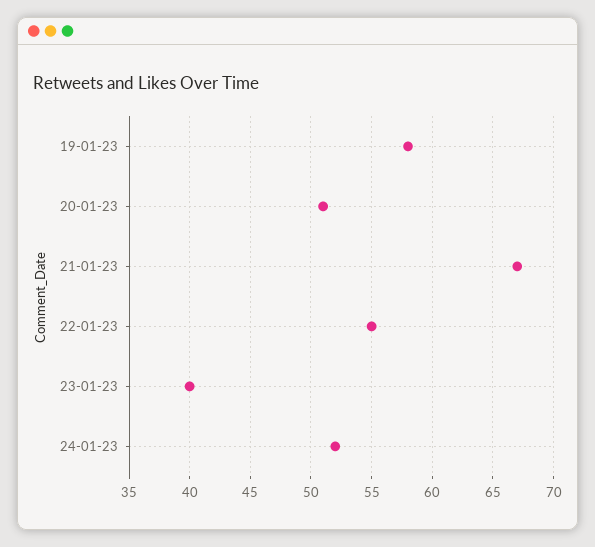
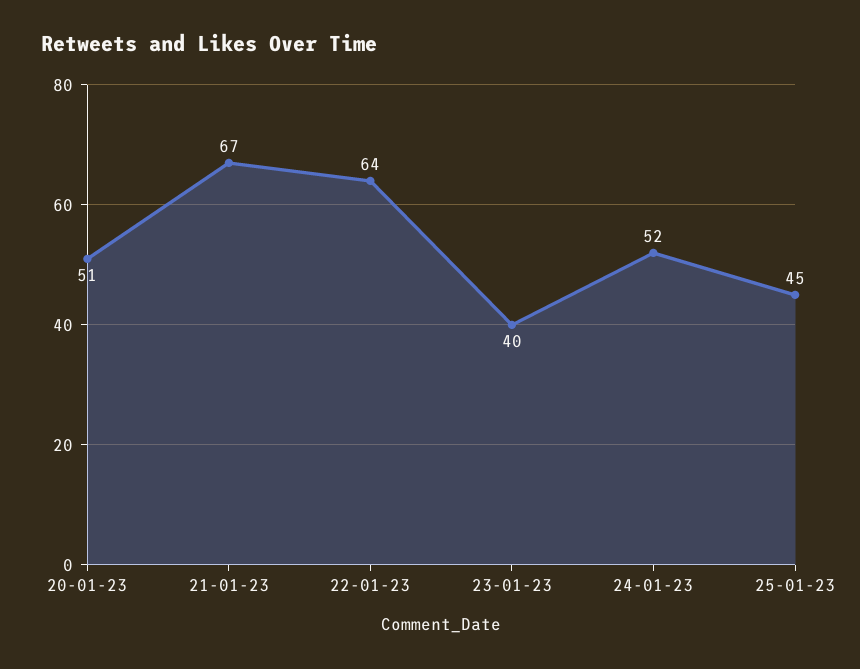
19-01-23: 58 -> none
22-01-23: 55 -> 64
25-01-23: none -> 45

